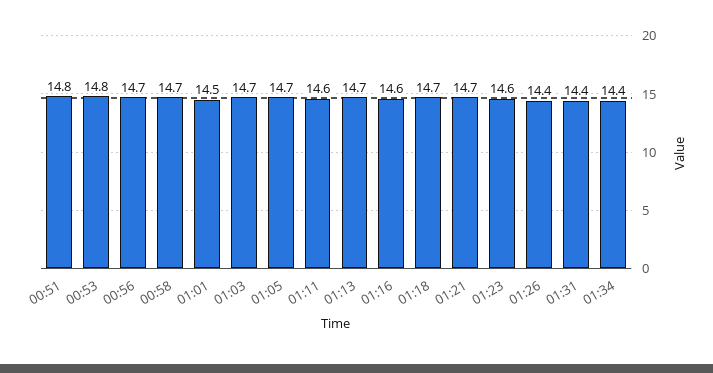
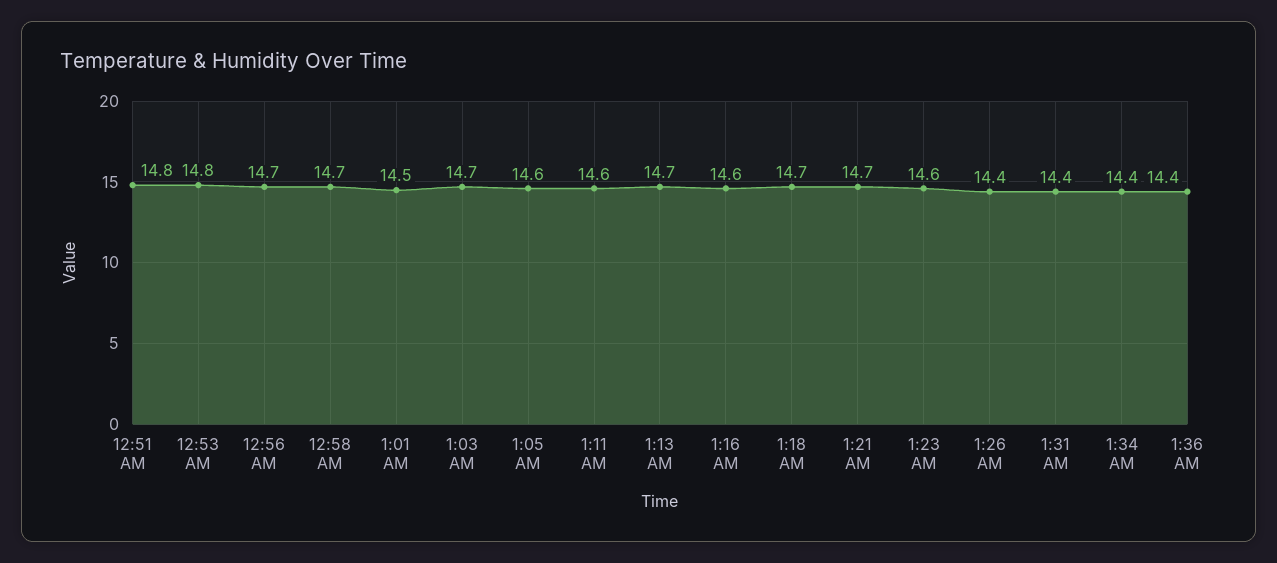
01:05: 14.7 -> 14.6
1:36 AM: none -> 14.4

